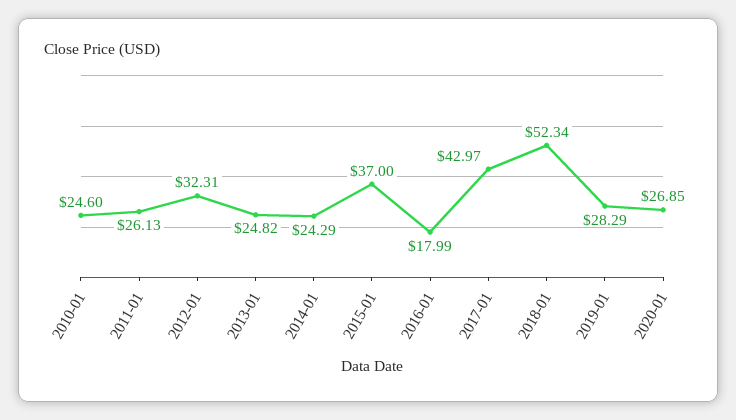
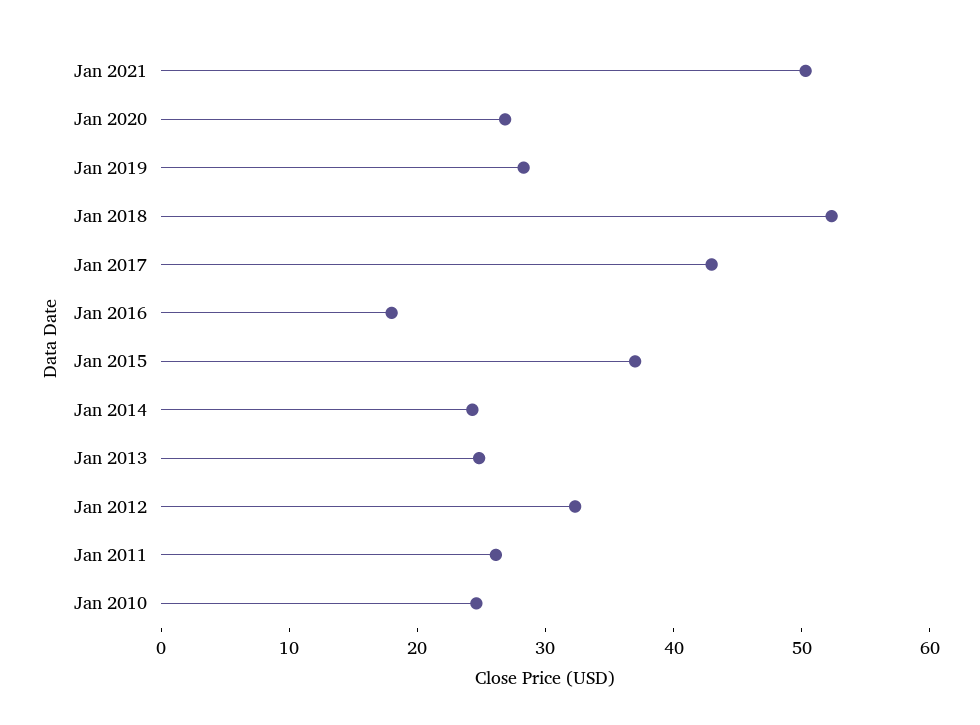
Jan 2021: none -> 50

